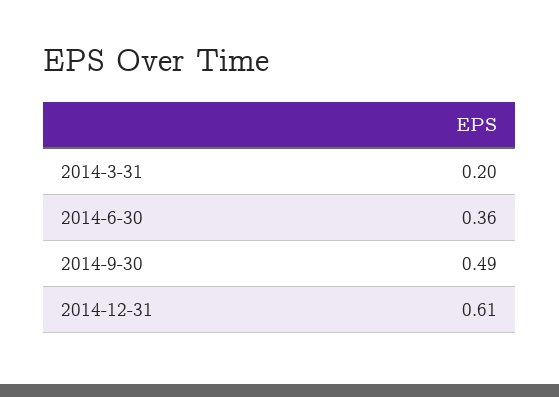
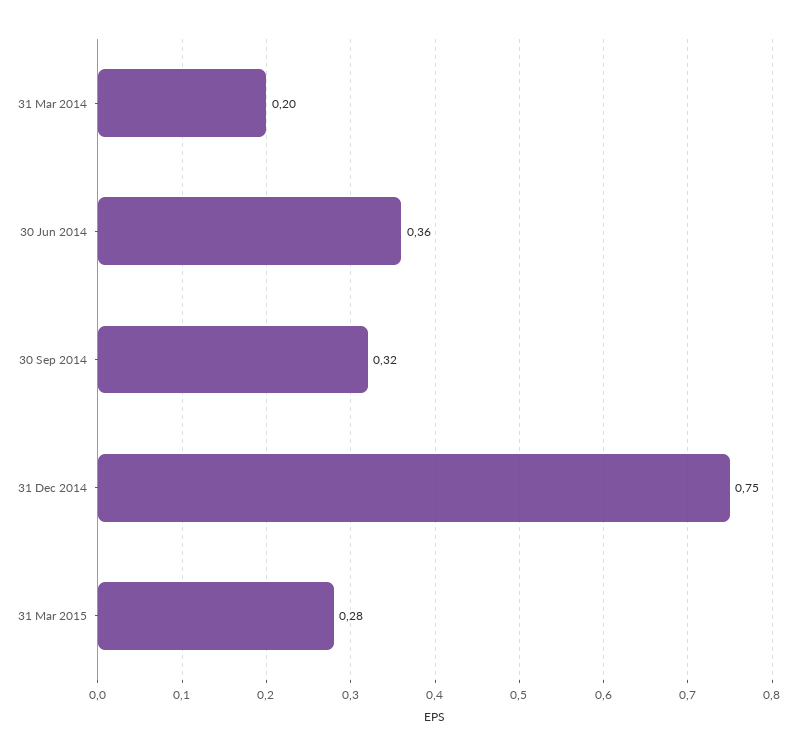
2014-9-30: 0.49 -> 0.32
2014-12-31: 0.61 -> 0.75
31 Mar 2015: none -> 0.28

